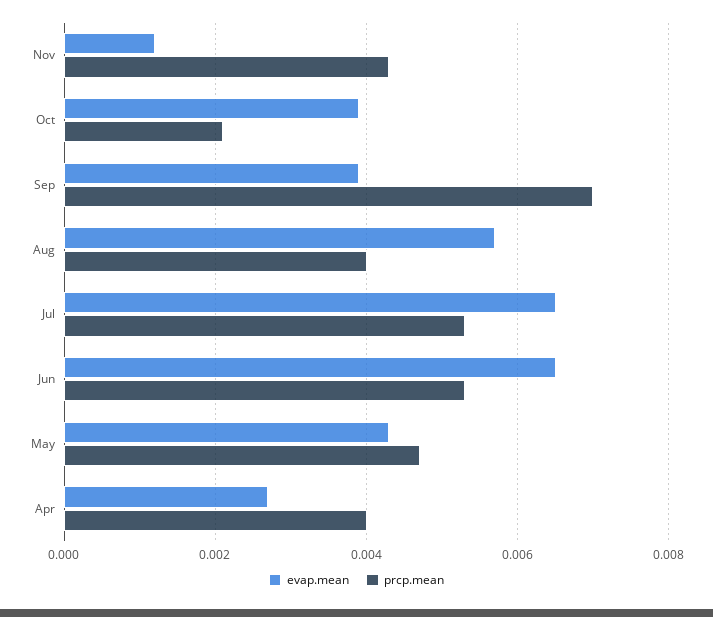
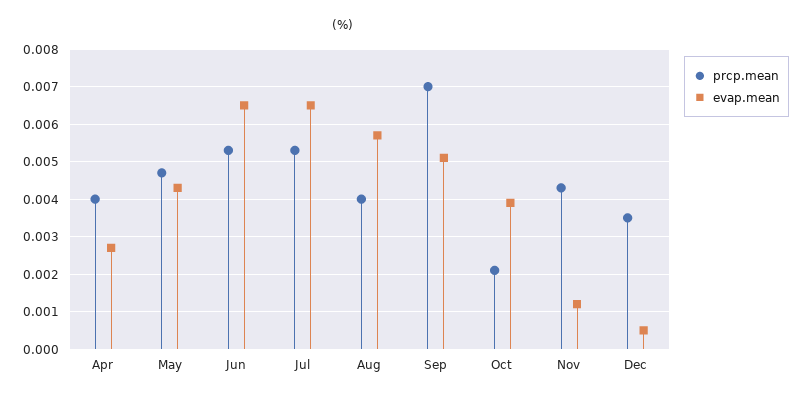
evap.mean, Sep: 0.004 -> 0.005
prcp.mean, Dec: none -> 0.0035
evap.mean, Dec: none -> 0.0005

